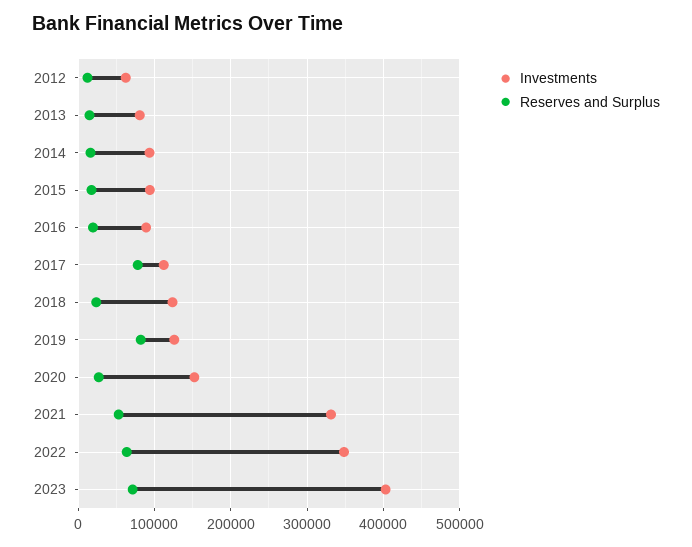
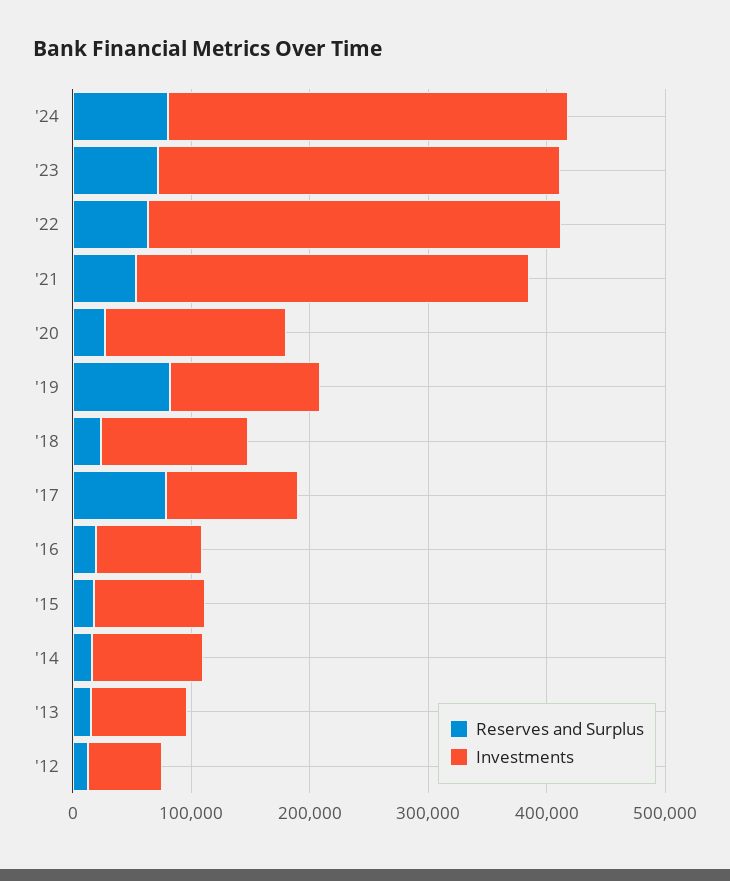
Investments, 2023: 400000 -> 340000
Reserves and Surplus, '24: none -> 80000
Investments, '24: none -> 340000

